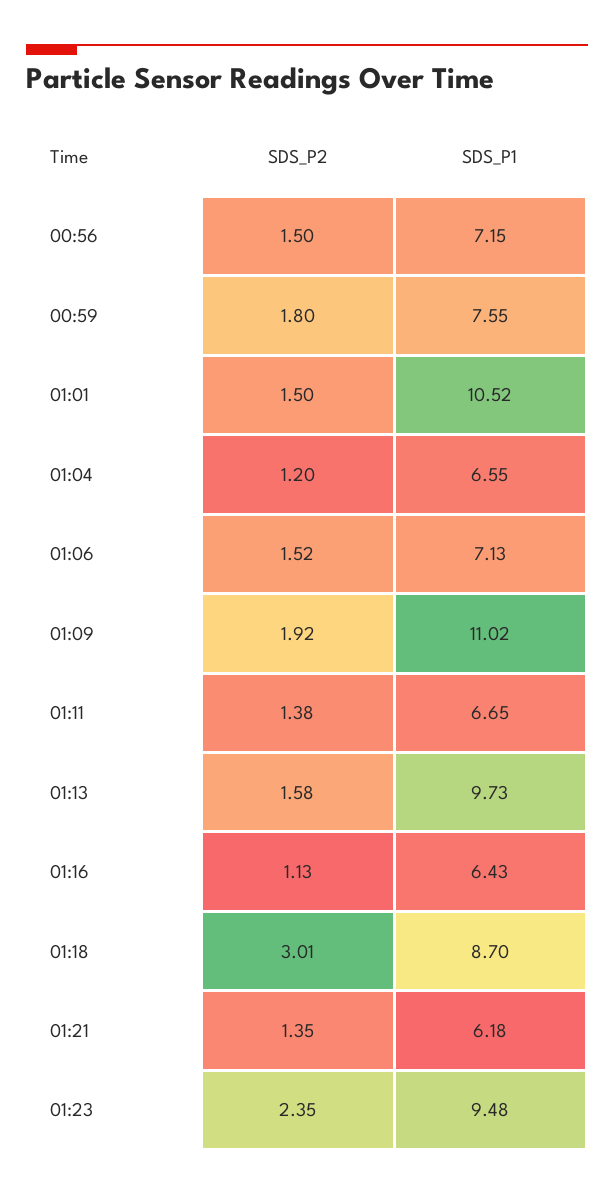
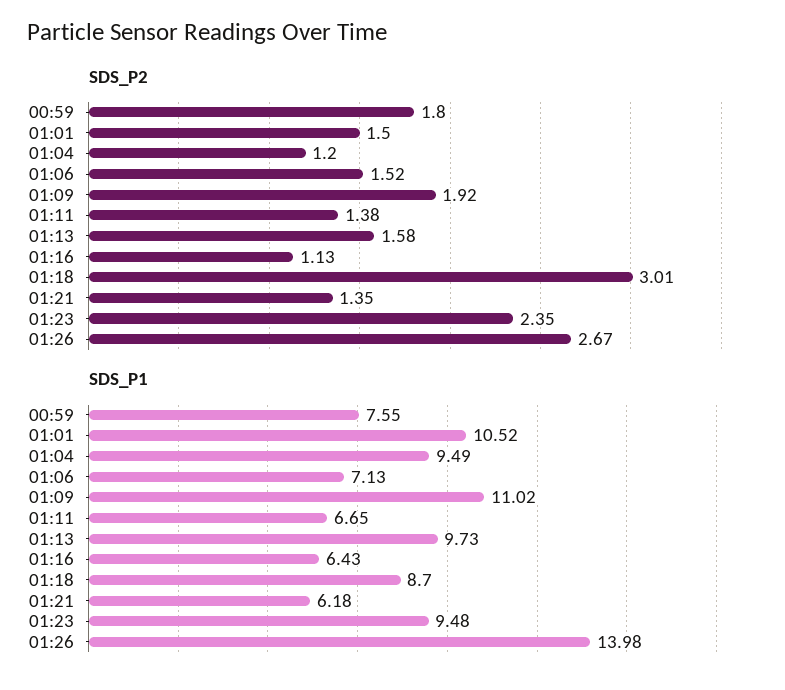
SDS_P2, 00:56: 1.5 -> none
SDS_P1, 00:56: 7.15 -> none
SDS_P1, 01:04: 6.55 -> 9.49
SDS_P2, 01:26: none -> 2.67
SDS_P1, 01:26: none -> 13.98

